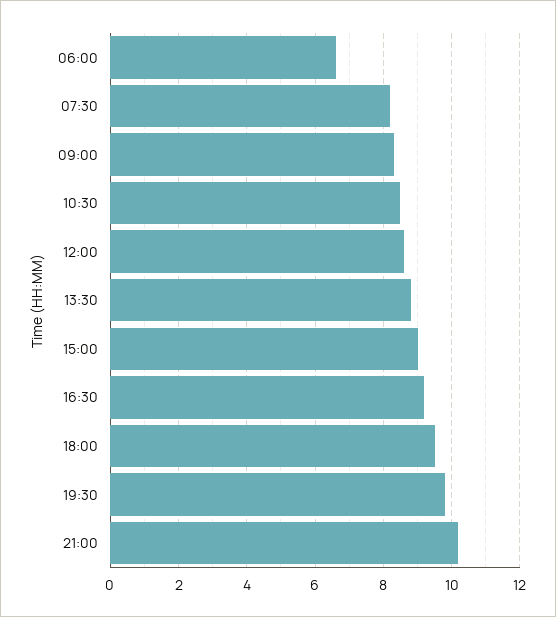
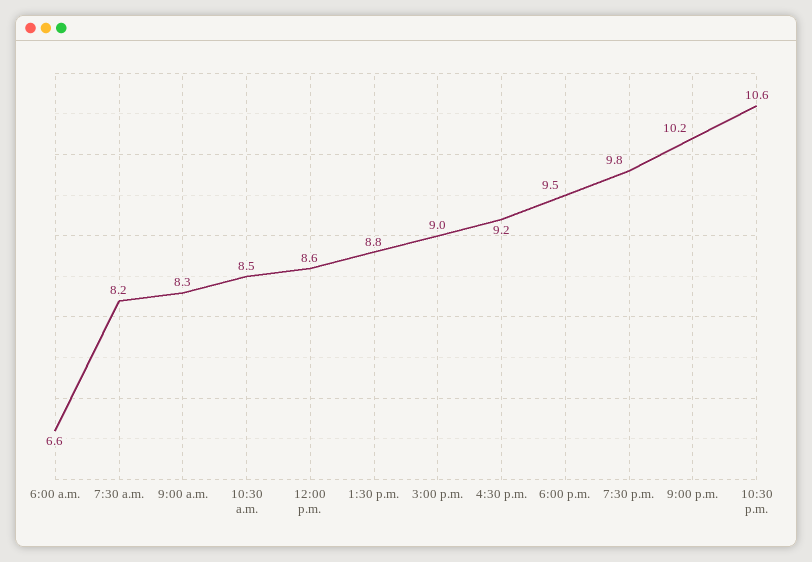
10:30 p.m.: none -> 10.6

